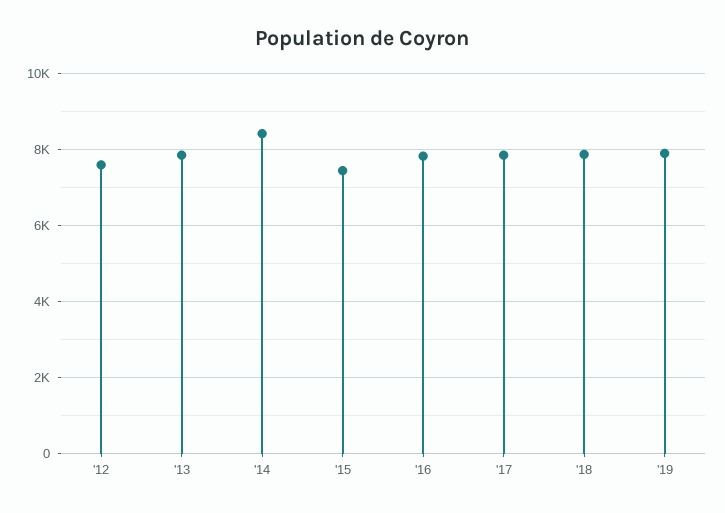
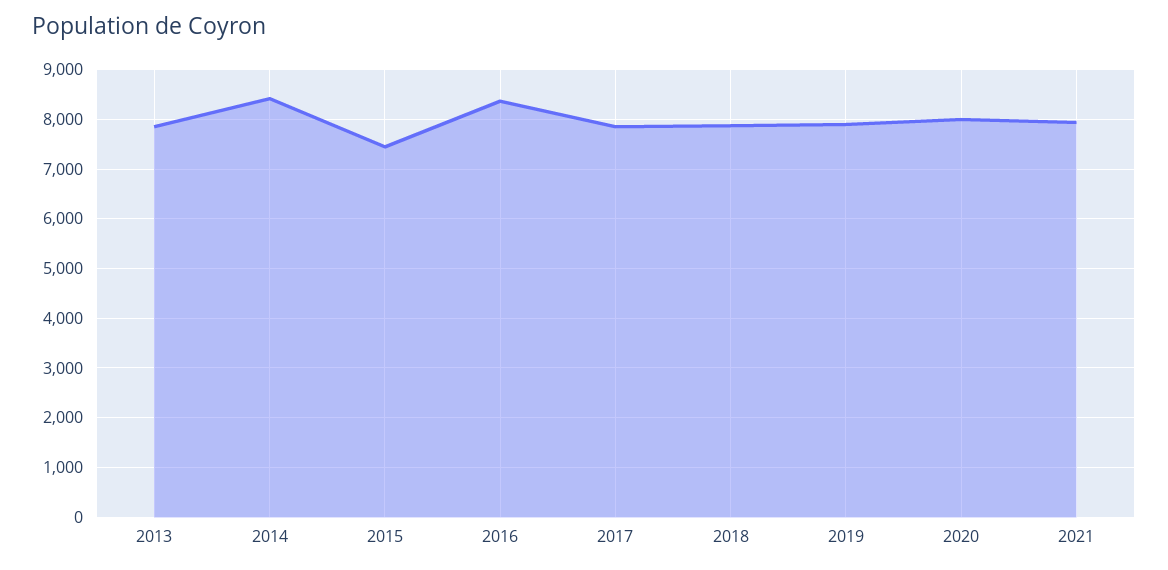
'12: 7600 -> none
'16: 7800 -> 8400
2020: none -> 8000
2021: none -> 8000

